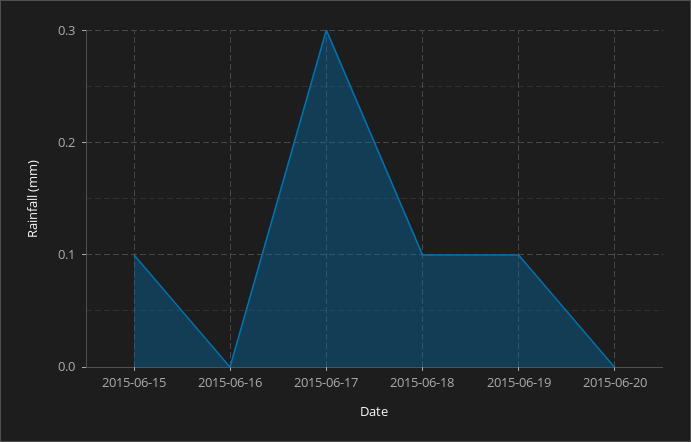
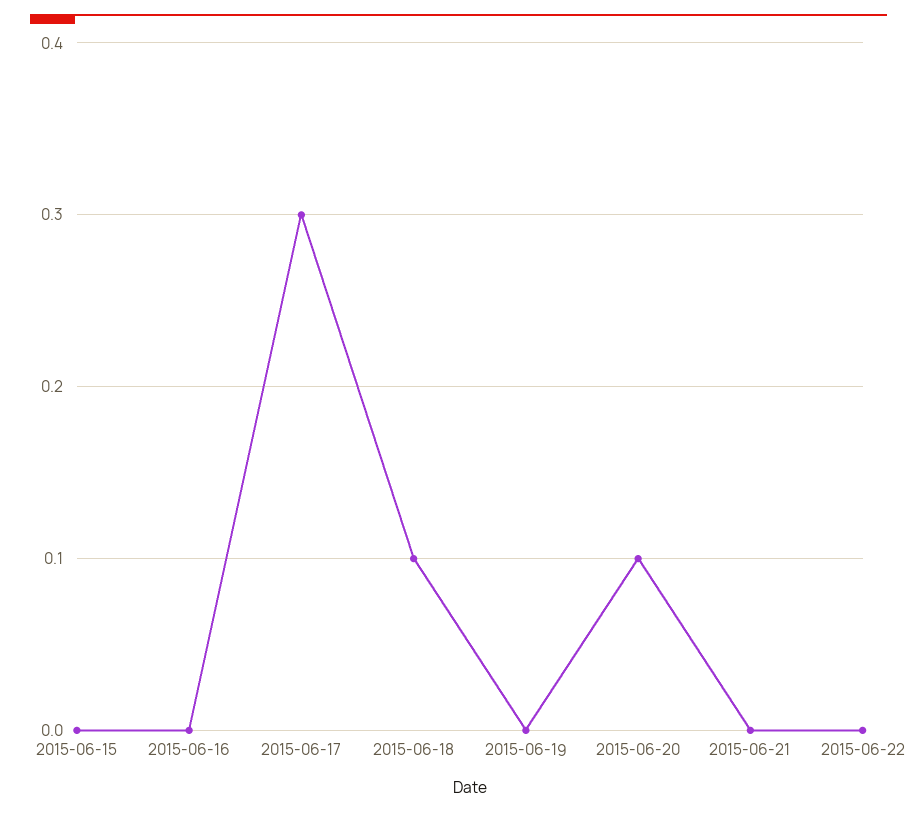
2015-06-15: 0.1 -> 0
2015-06-19: 0.1 -> 0
2015-06-20: 0 -> 0.1
2015-06-21: none -> 0
2015-06-22: none -> 0

